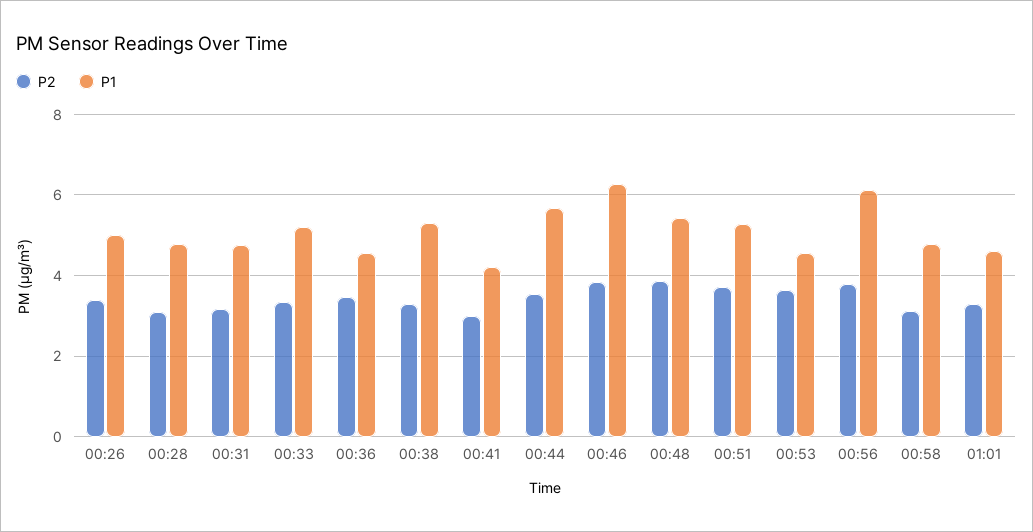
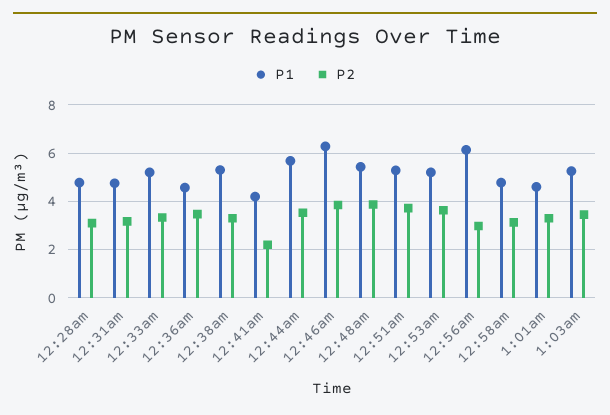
P2, 00:26: 3.4 -> none
P1, 00:26: 5 -> none
P2, 00:41: 3 -> 2.25
P1, 00:53: 4.6 -> 5.25
P2, 00:56: 3.8 -> 3
P1, 1:03am: none -> 5.25
P2, 1:03am: none -> 3.5

